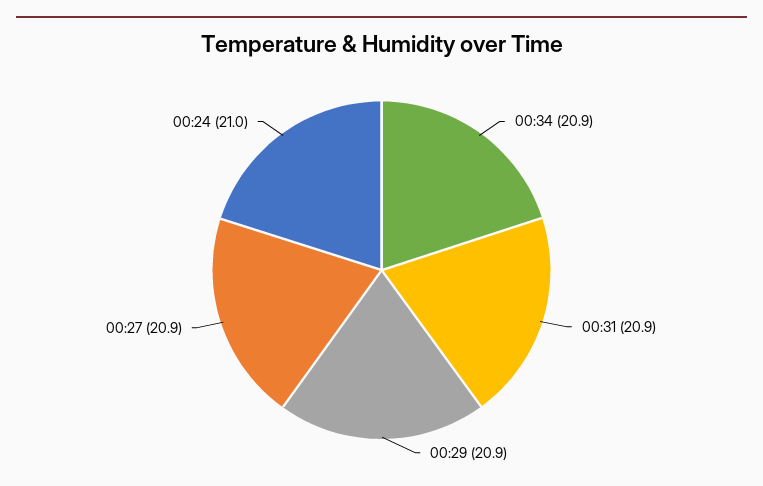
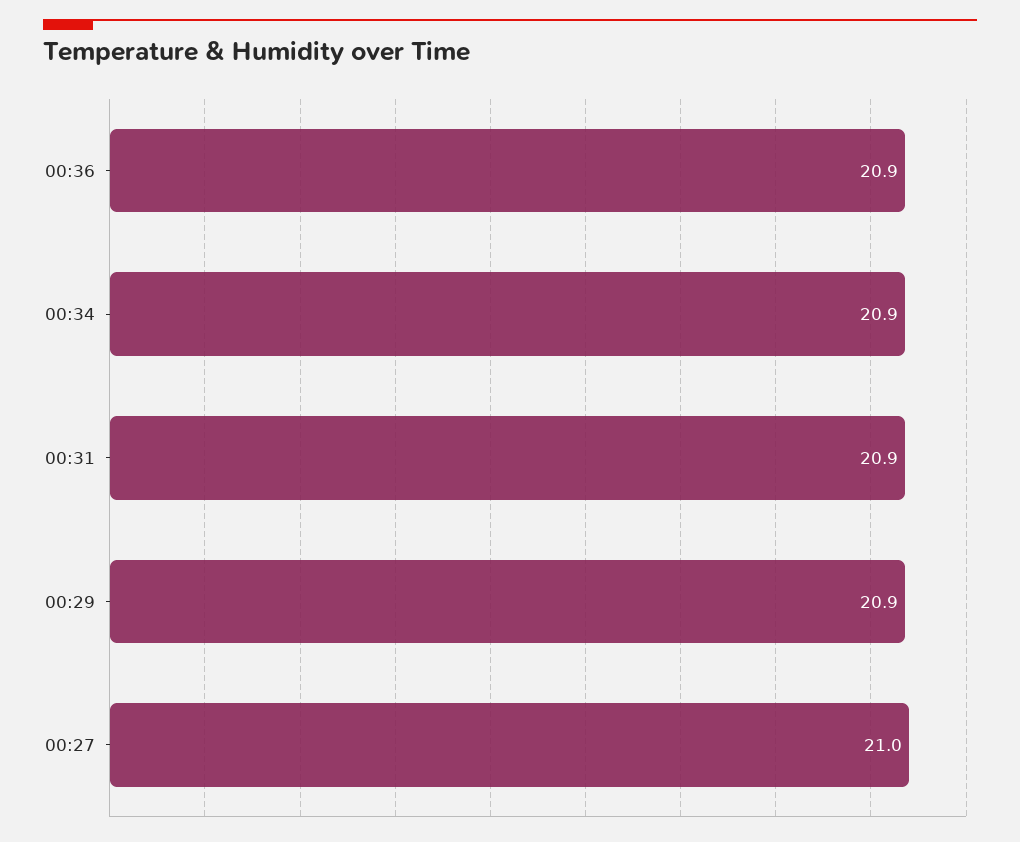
00:27: 20.9 -> 21
00:24: 21 -> none
00:36: none -> 20.9

